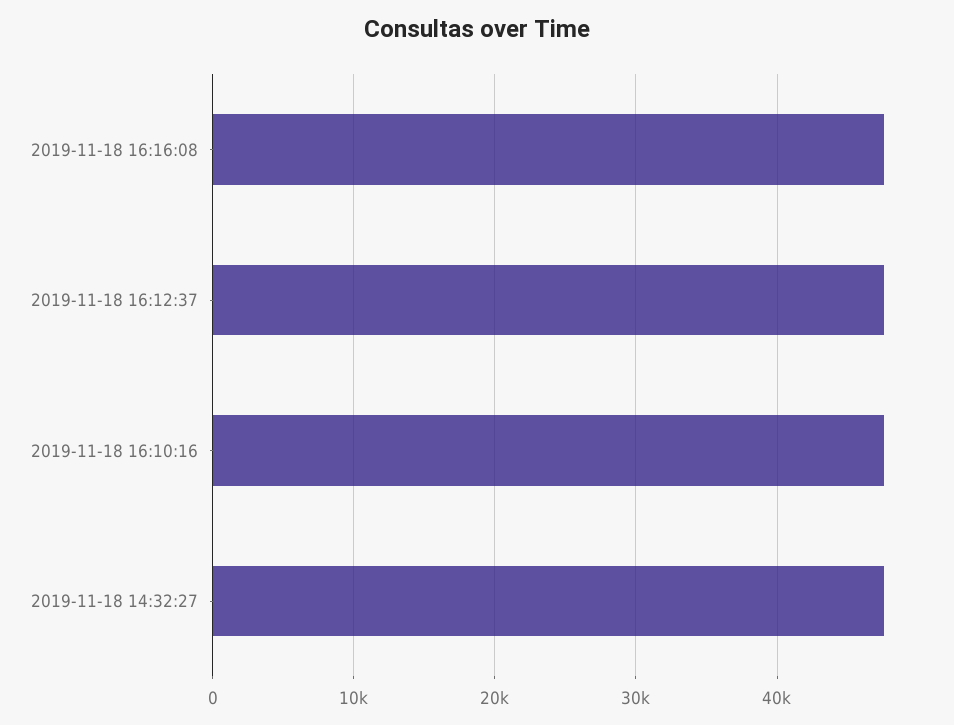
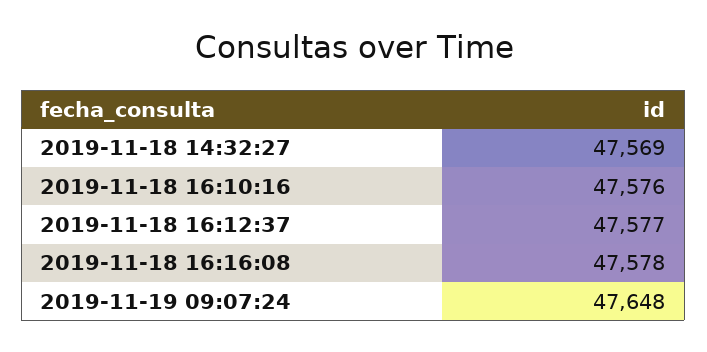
2019-11-19 09:07:24: none -> 47648

